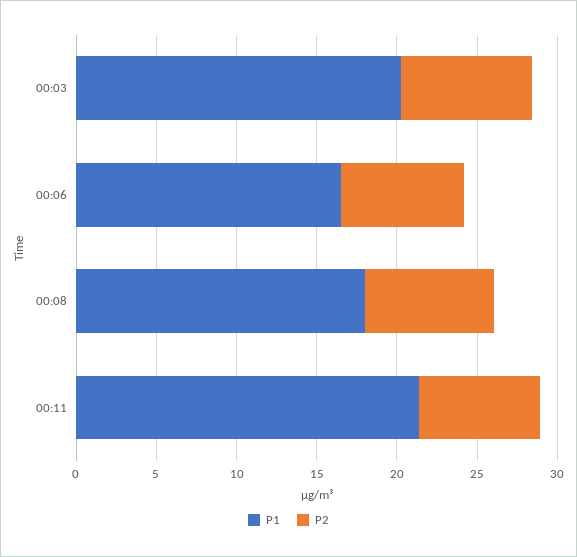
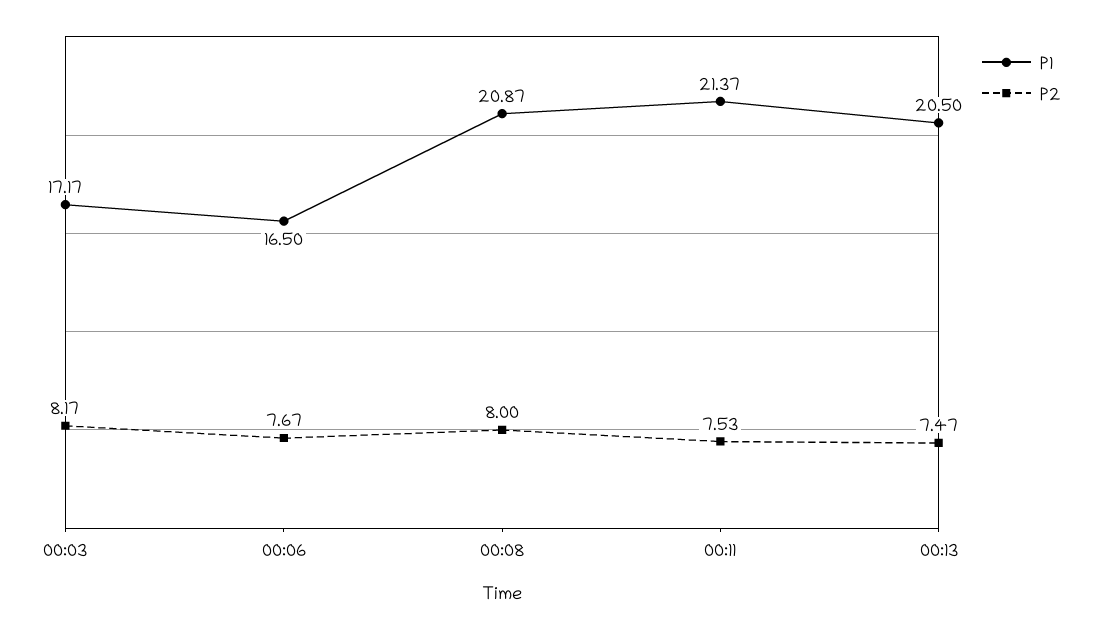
P1, 00:03: 20 -> 17.17
P1, 00:08: 18 -> 20.87
P1, 00:13: none -> 20.5
P2, 00:13: none -> 7.47

